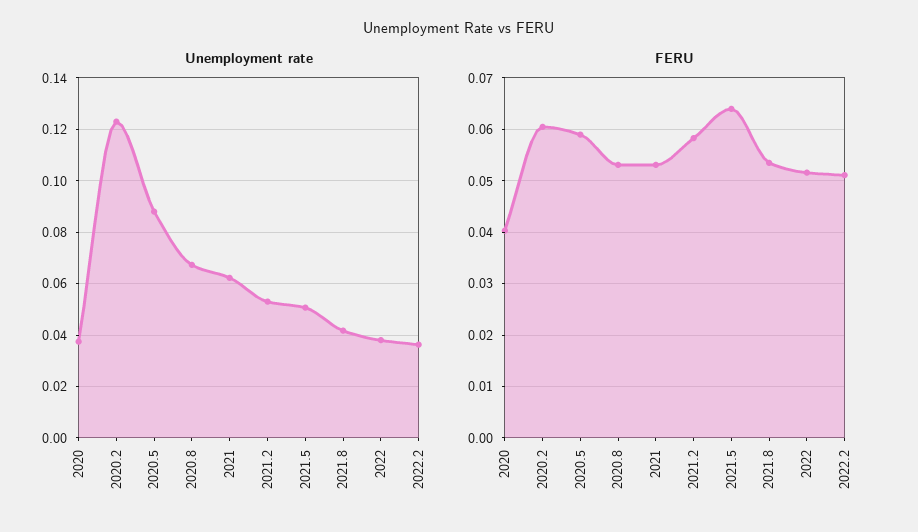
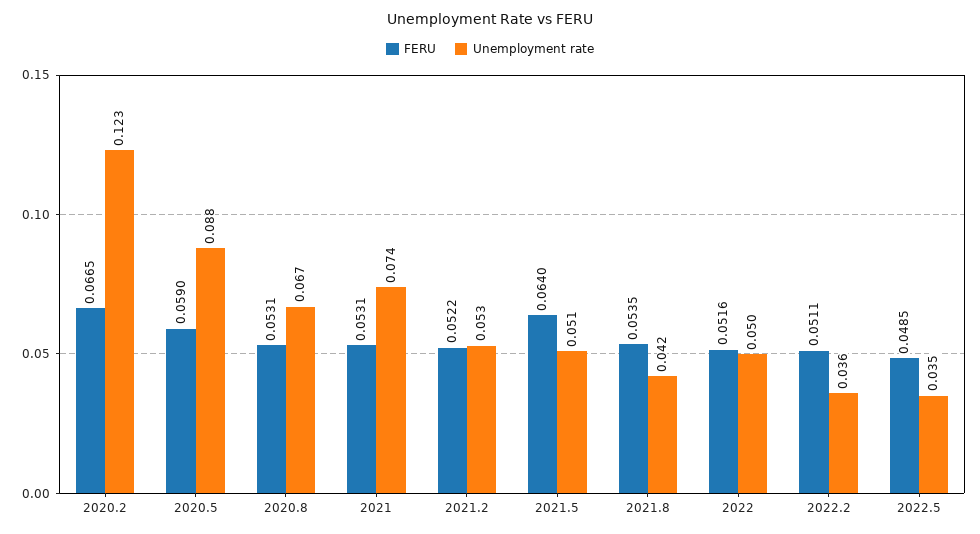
Unemployment rate, 2020: 0.0375 -> none
Unemployment rate, 2021: 0.0625 -> 0.074
Unemployment rate, 2022: 0.0375 -> 0.05
FERU, 2020: 0.04 -> none
FERU, 2020.2: 0.06 -> 0.0665
FERU, 2021.2: 0.058 -> 0.0522
FERU, 2022.5: none -> 0.0485
Unemployment rate, 2022.5: none -> 0.035

